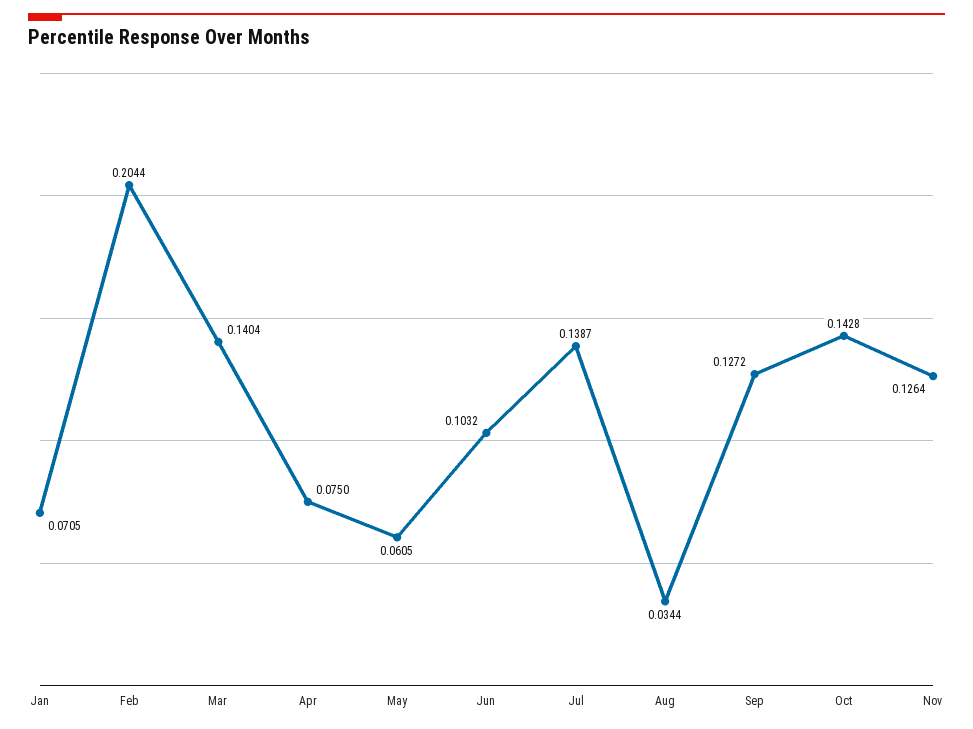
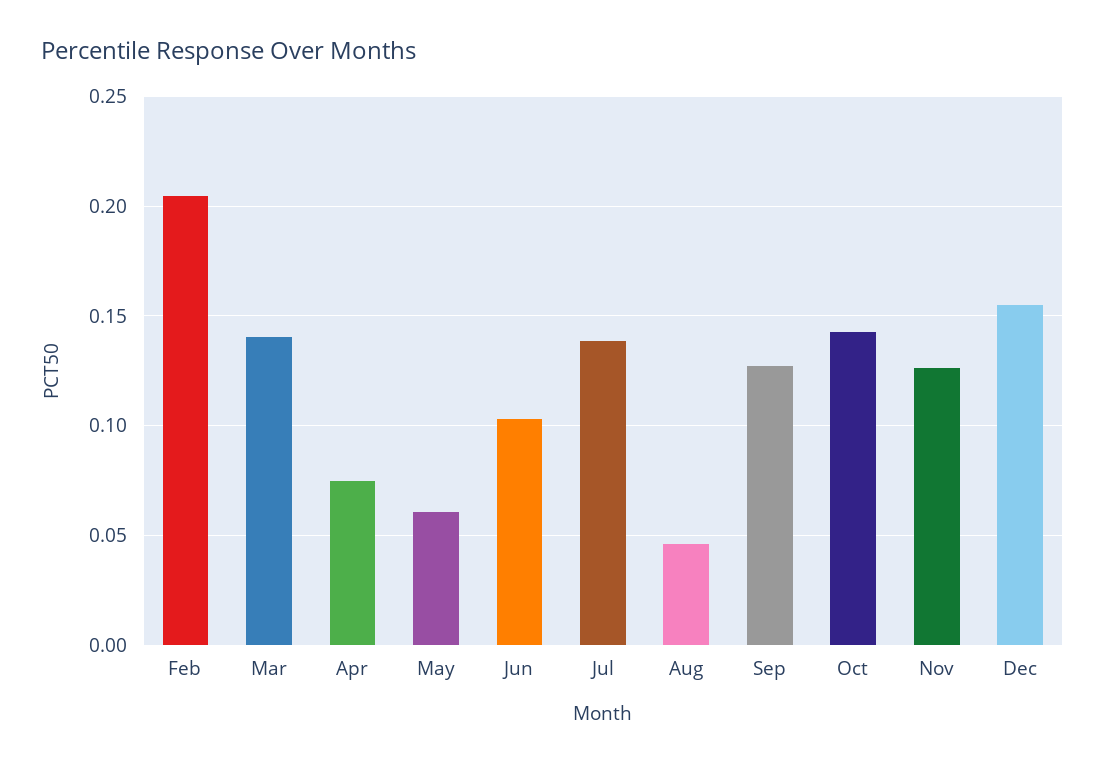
Jan: 0.0705 -> none
Aug: 0.0344 -> 0.045
Dec: none -> 0.155

